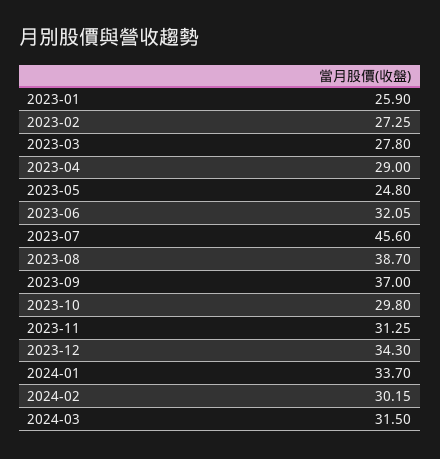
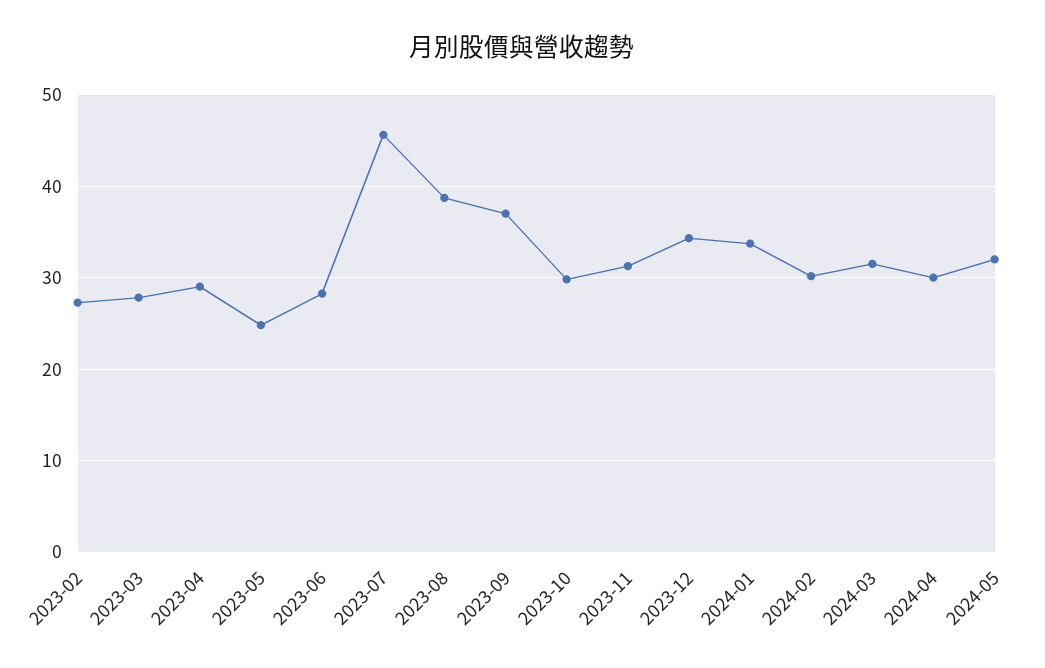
2023-01: 25.9 -> none
2023-06: 32.05 -> 28
2024-04: none -> 30
2024-05: none -> 32

